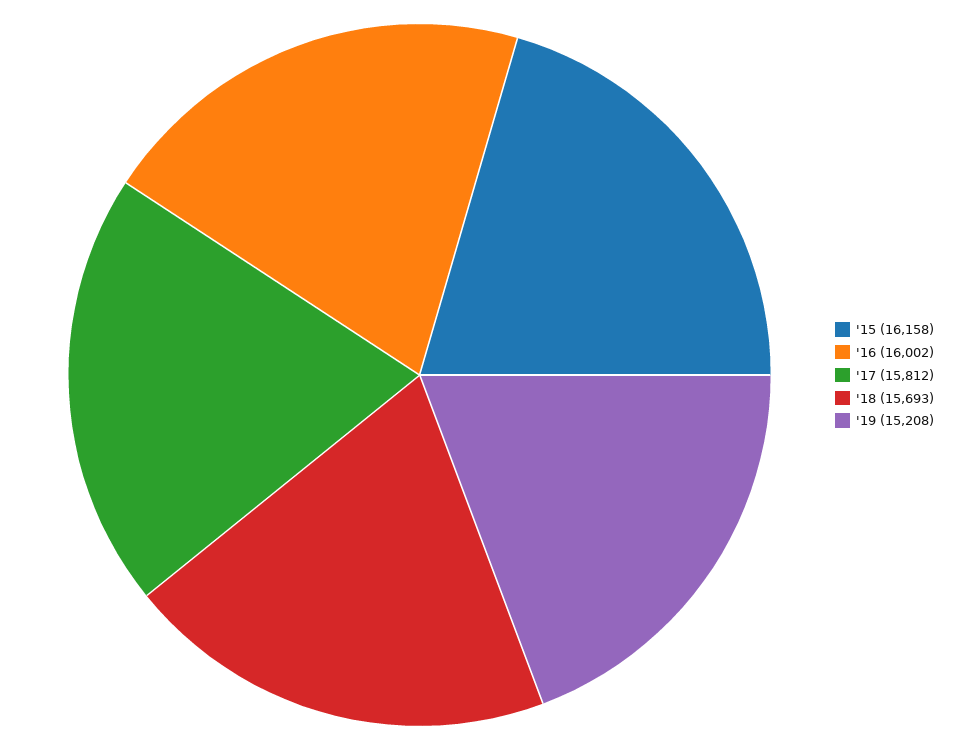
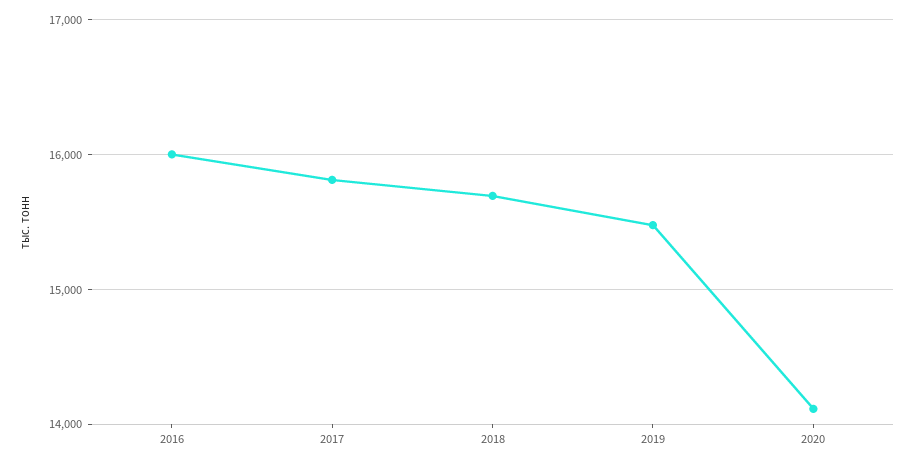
'15: 16158 -> none
'19: 15208 -> 15500
2020: none -> 14100

